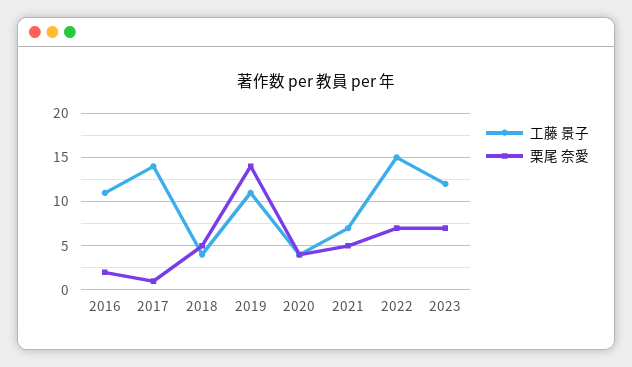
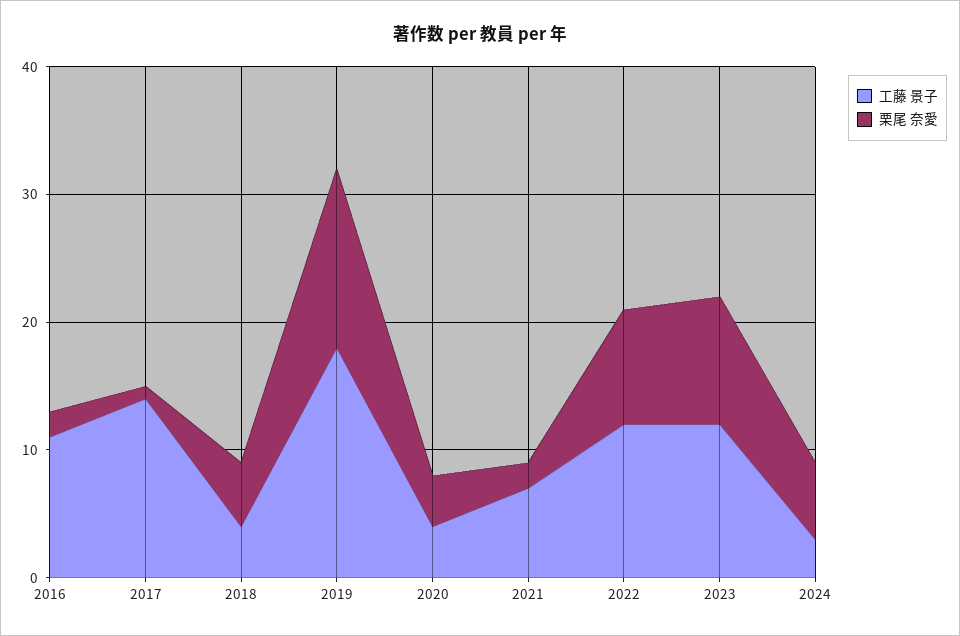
工藤 景子, 2019: 11 -> 18
栗尾 奈愛, 2021: 5 -> 2
工藤 景子, 2022: 15 -> 12
栗尾 奈愛, 2022: 7 -> 9
栗尾 奈愛, 2023: 7 -> 10
工藤 景子, 2024: none -> 3
栗尾 奈愛, 2024: none -> 6

